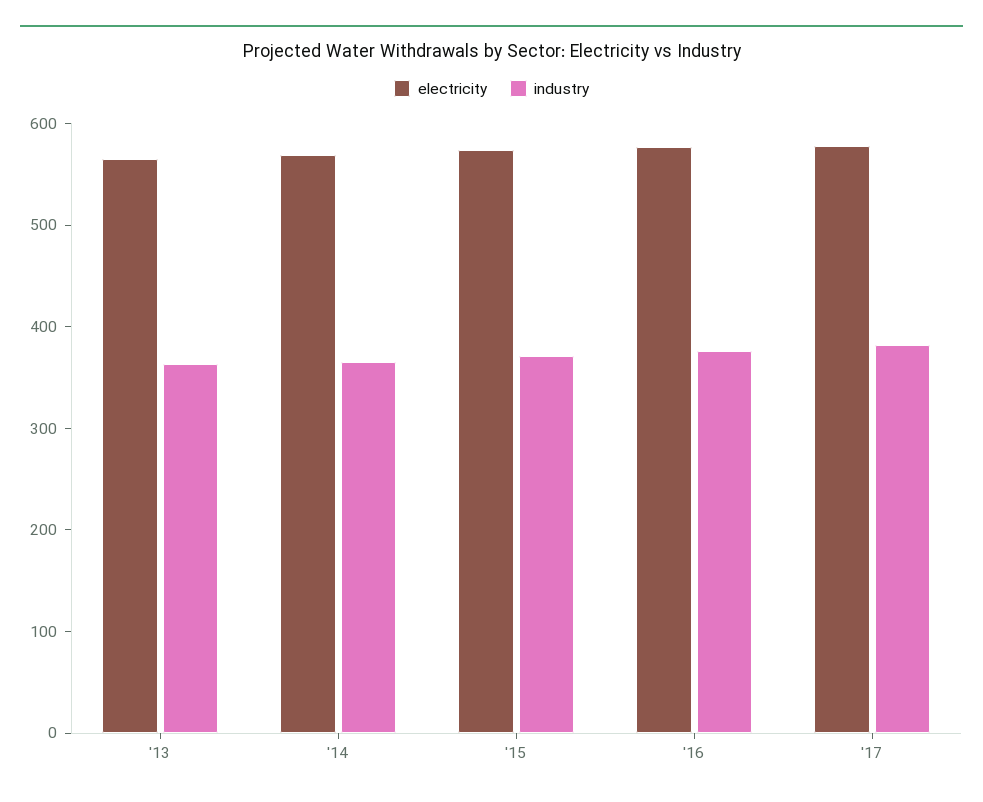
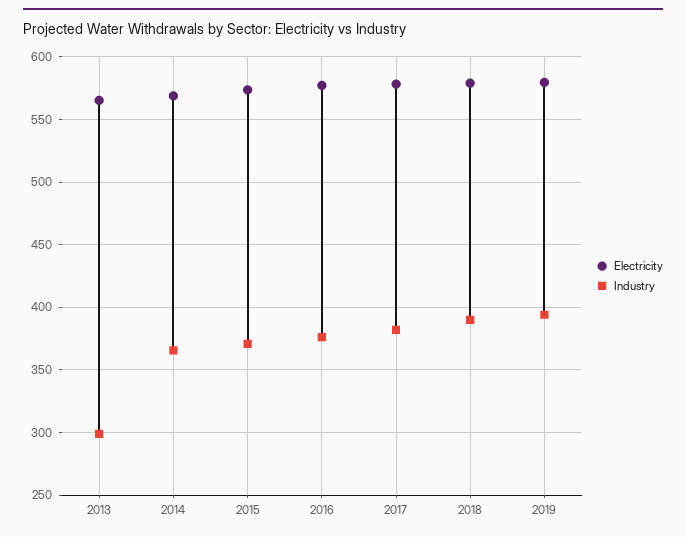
industry, '13: 360 -> 300
electricity, 2018: none -> 580
industry, 2018: none -> 390
electricity, 2019: none -> 580
industry, 2019: none -> 395

